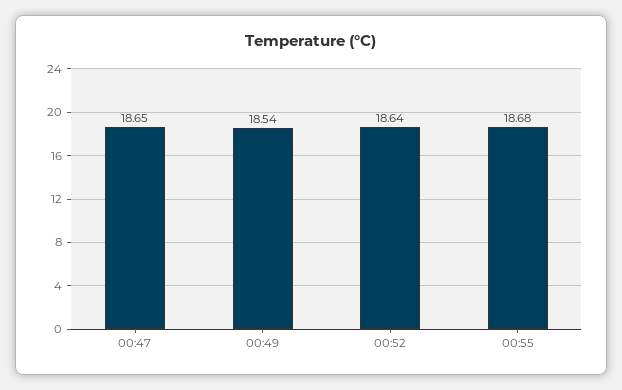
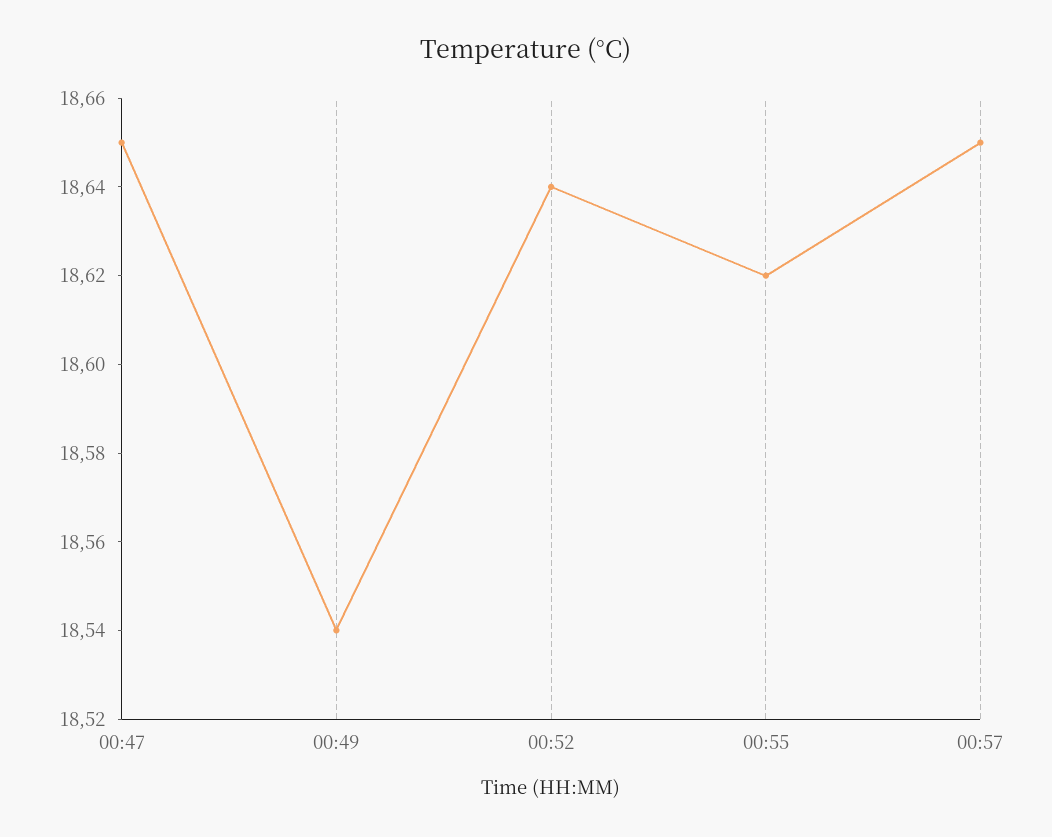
00:55: 18.68 -> 18.62
00:57: none -> 18.65

